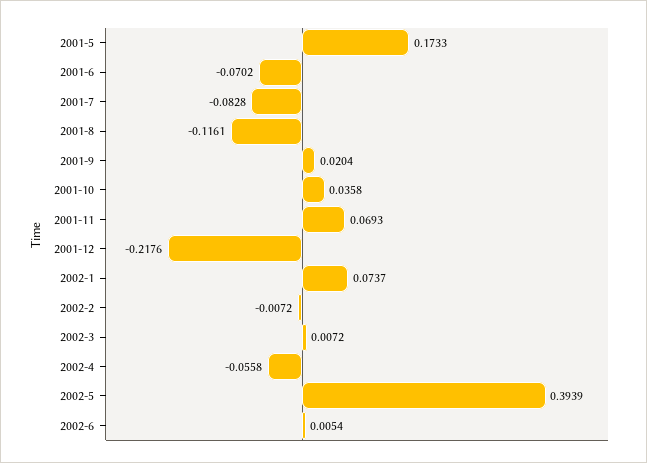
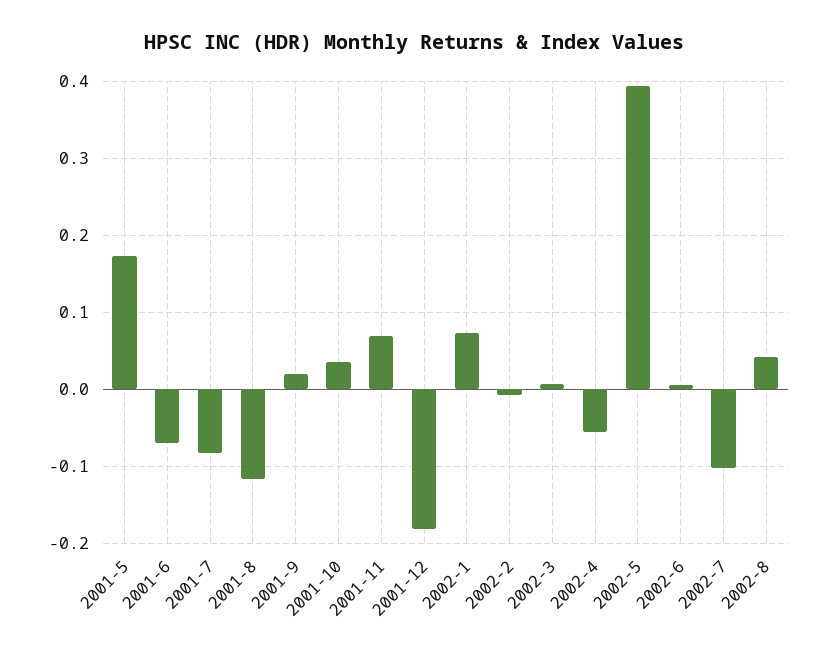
2001-12: -0.2176 -> -0.18
2002-7: none -> -0.1
2002-8: none -> 0.04

